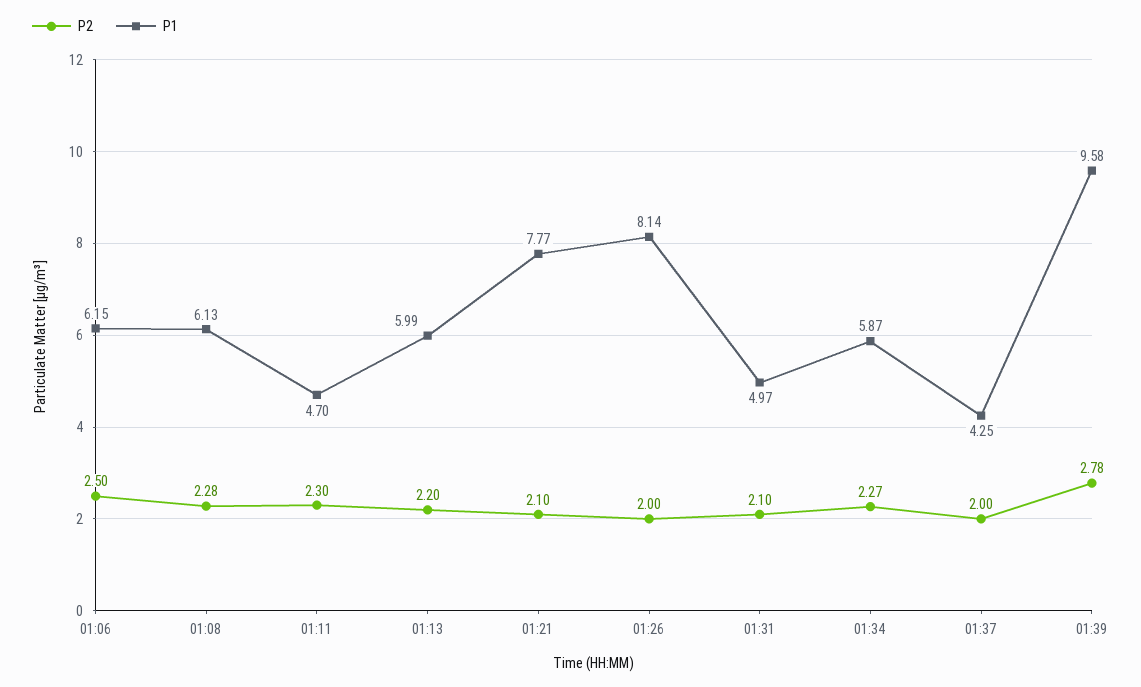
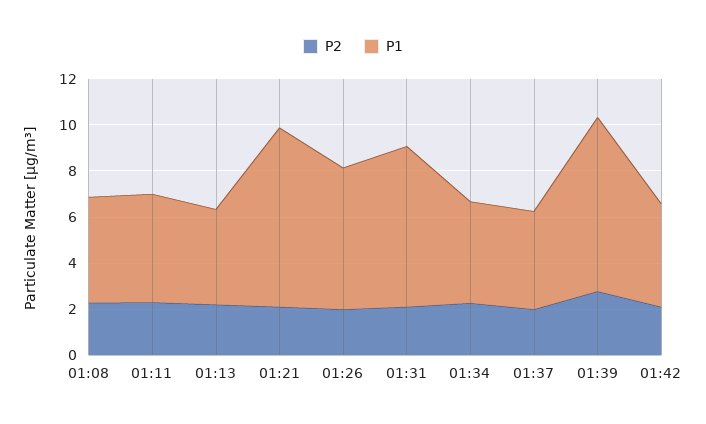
P2, 01:06: 2.5 -> none
P1, 01:06: 6.15 -> none
P1, 01:08: 6.13 -> 4.5
P1, 01:13: 5.99 -> 4
P1, 01:26: 8.14 -> 6
P1, 01:31: 4.97 -> 7
P1, 01:34: 5.87 -> 4.5
P1, 01:39: 9.58 -> 7.5
P2, 01:42: none -> 2
P1, 01:42: none -> 4.5

